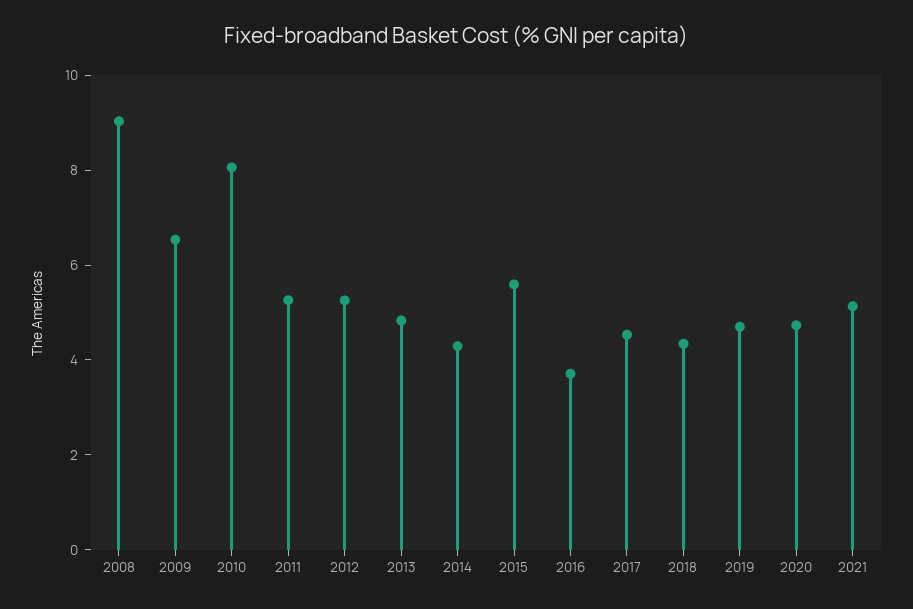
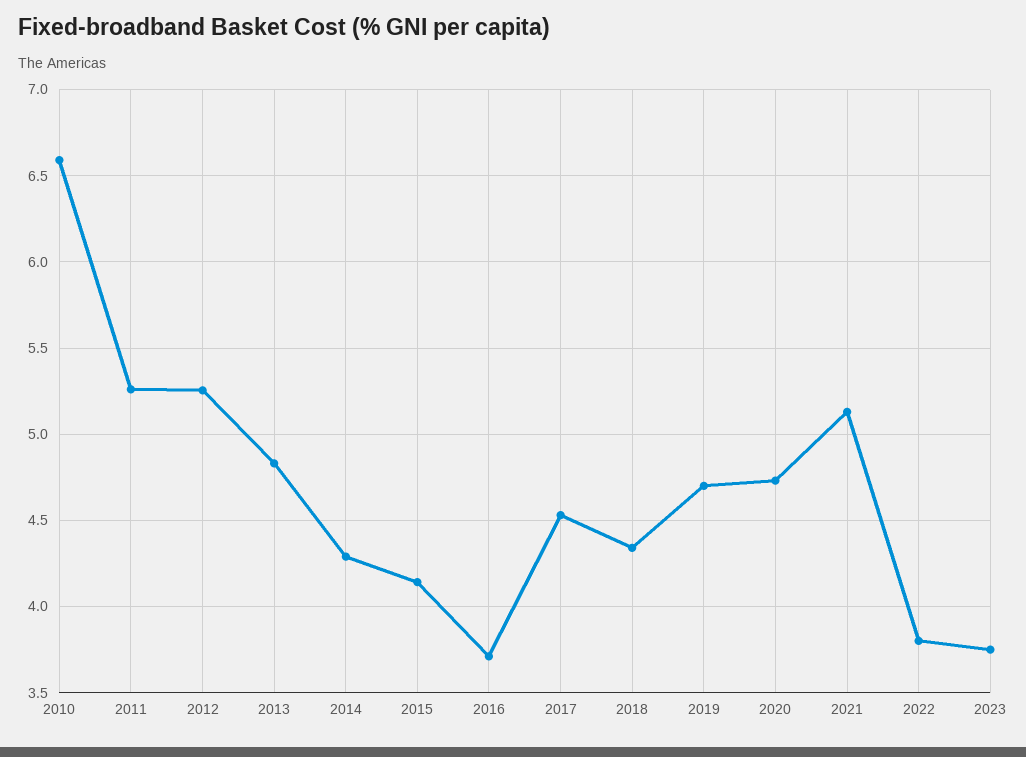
2008: 9 -> none
2009: 6.5 -> none
2010: 8 -> 6.6
2015: 5.5 -> 4.15
2022: none -> 3.8
2023: none -> 3.75

